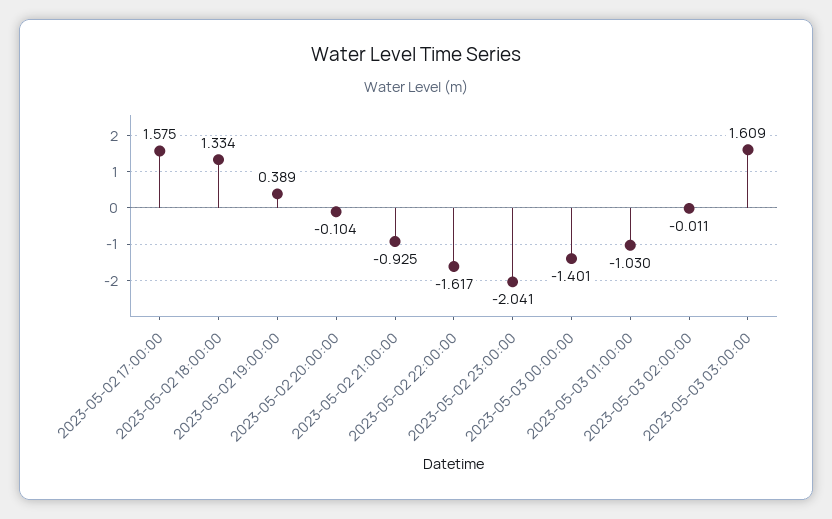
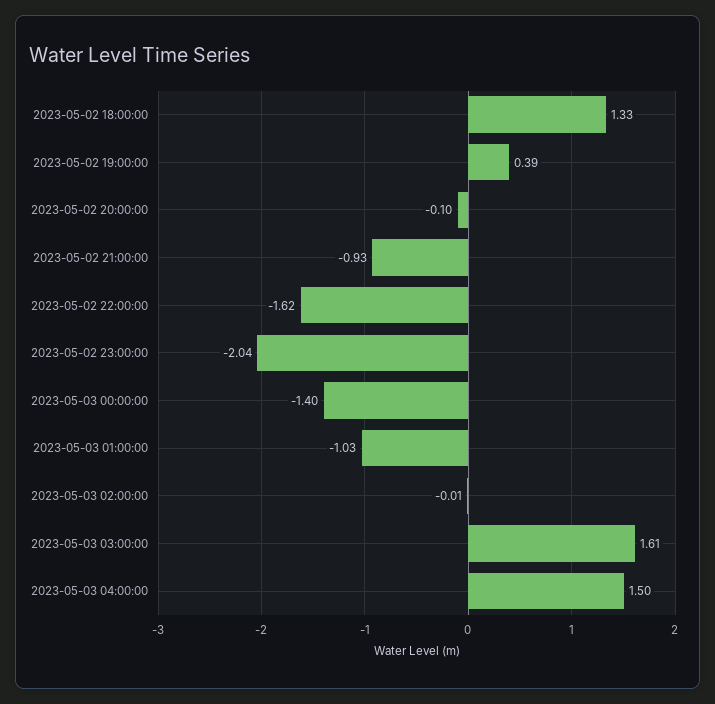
2023-05-02 17:00:00: 1.575 -> none
2023-05-03 04:00:00: none -> 1.5

